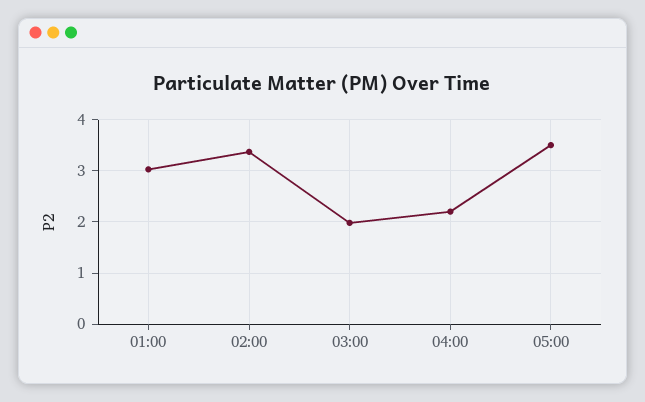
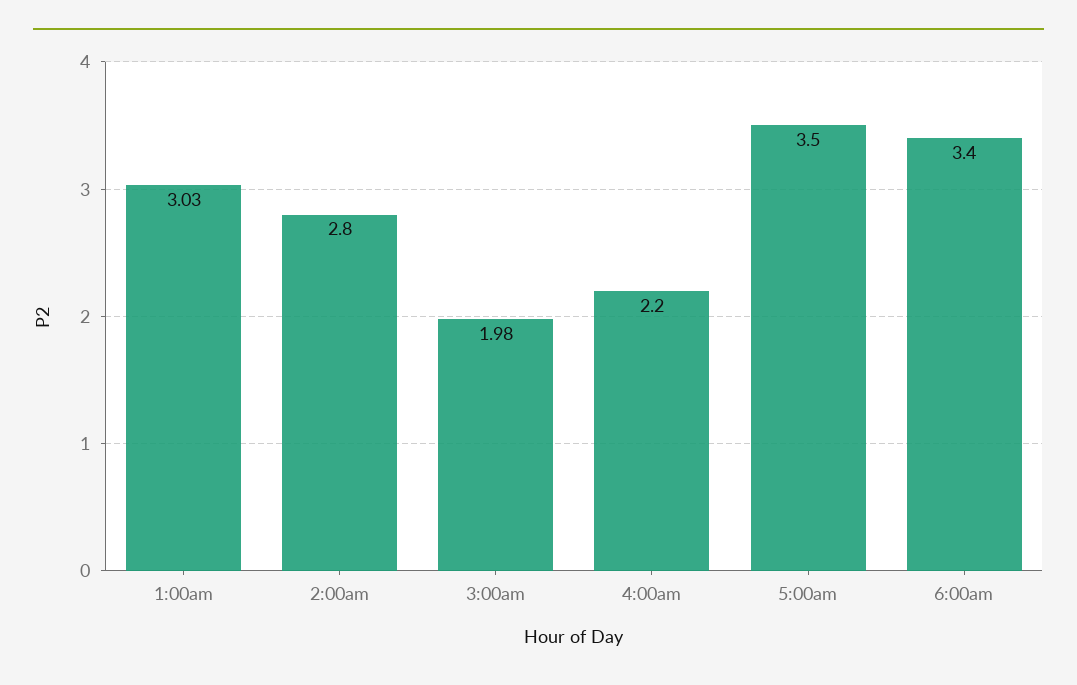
02:00: 3.4 -> 2.8
6:00am: none -> 3.4

